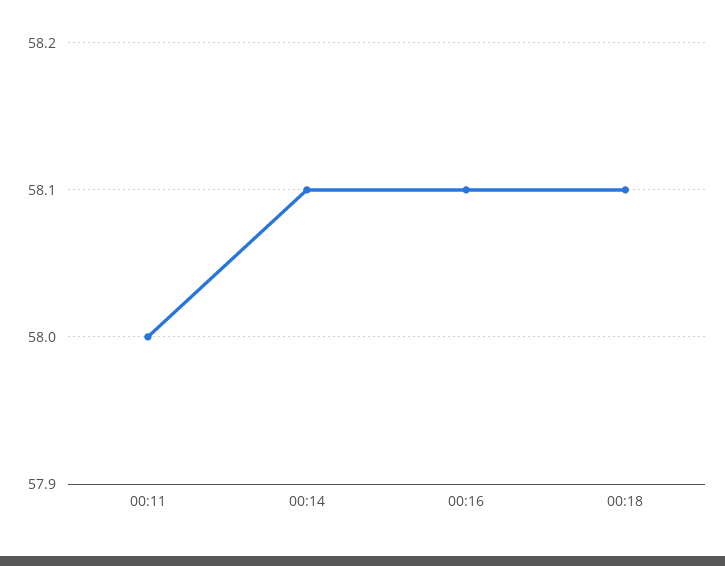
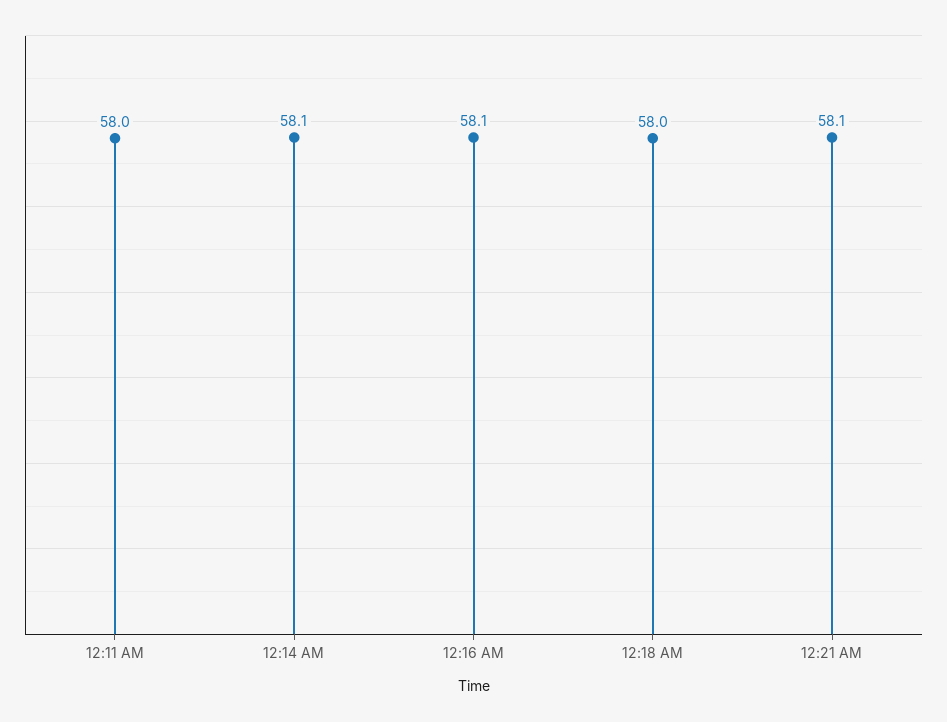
00:18: 58.1 -> 58
12:21 AM: none -> 58.1

